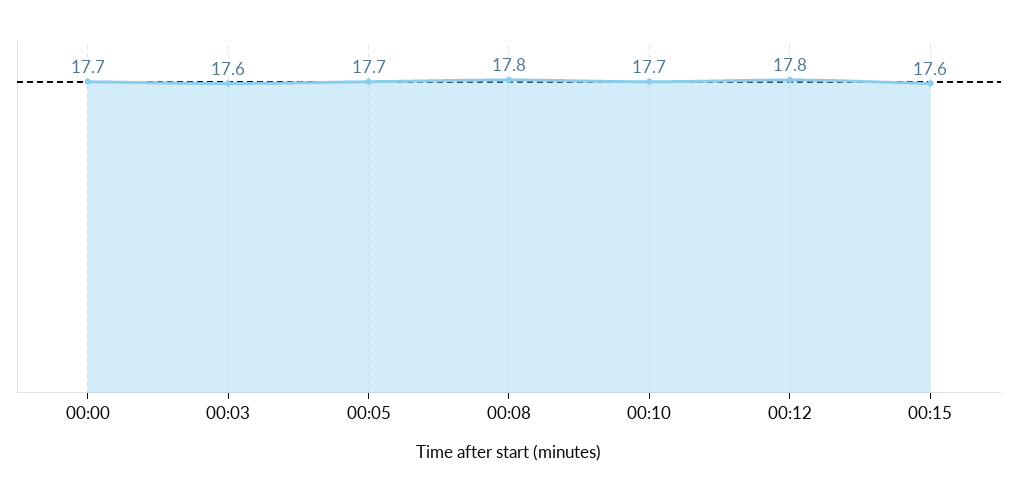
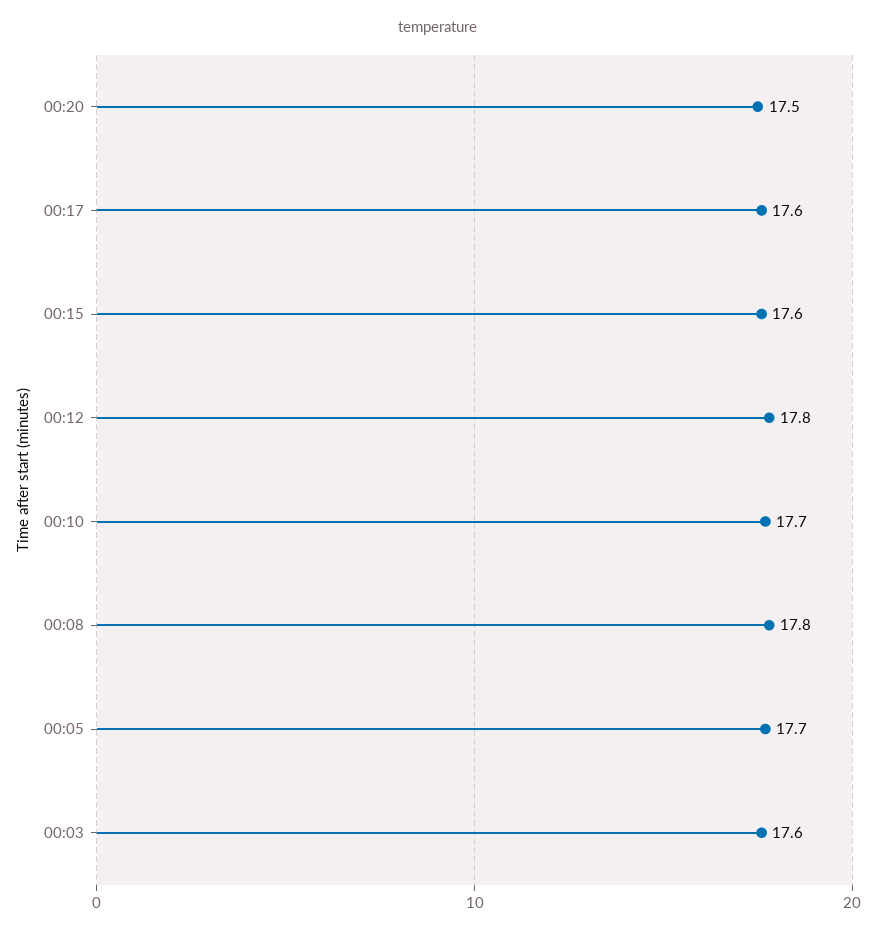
00:00: 17.7 -> none
00:20: none -> 17.5
00:17: none -> 17.6

